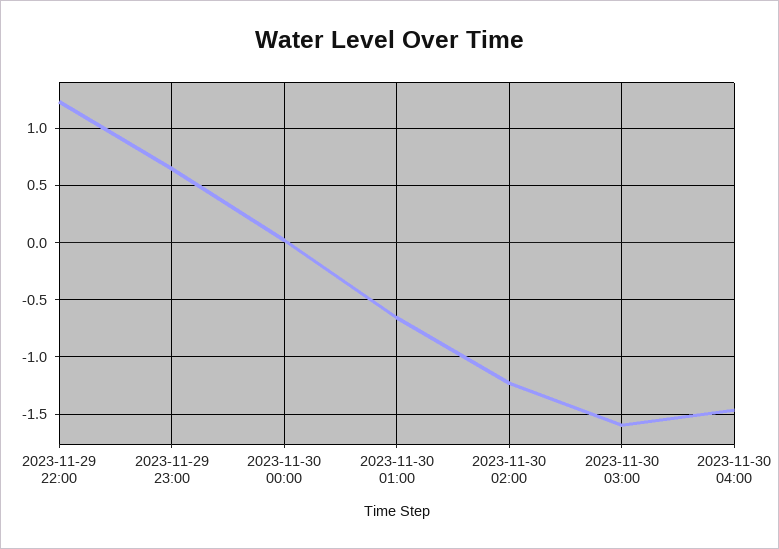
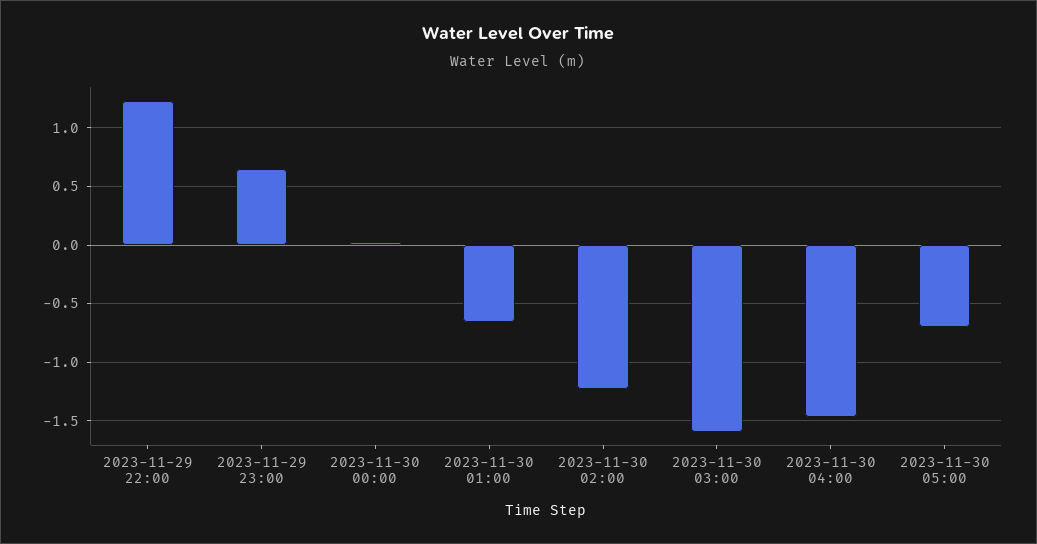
2023-11-30 05:00: none -> -0.7

